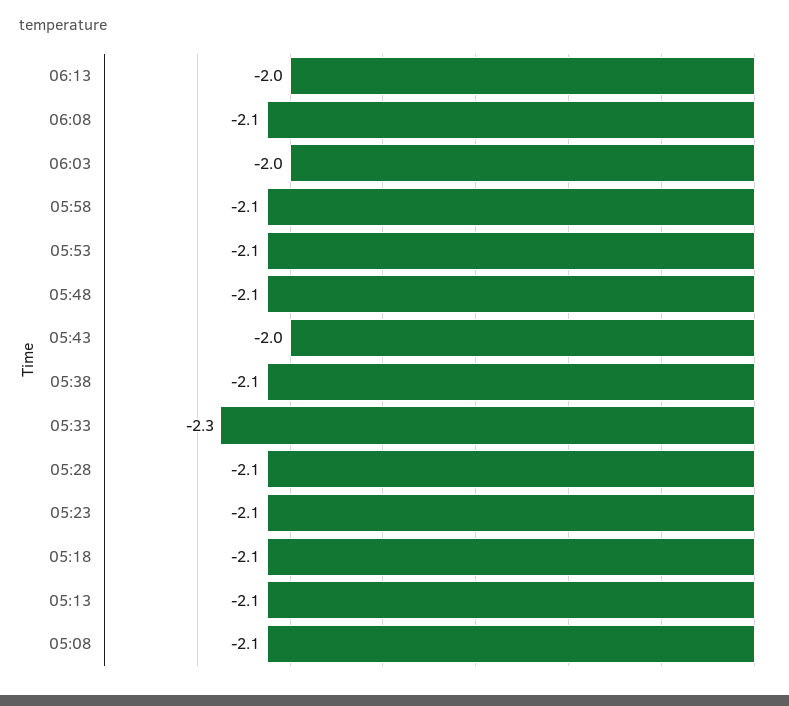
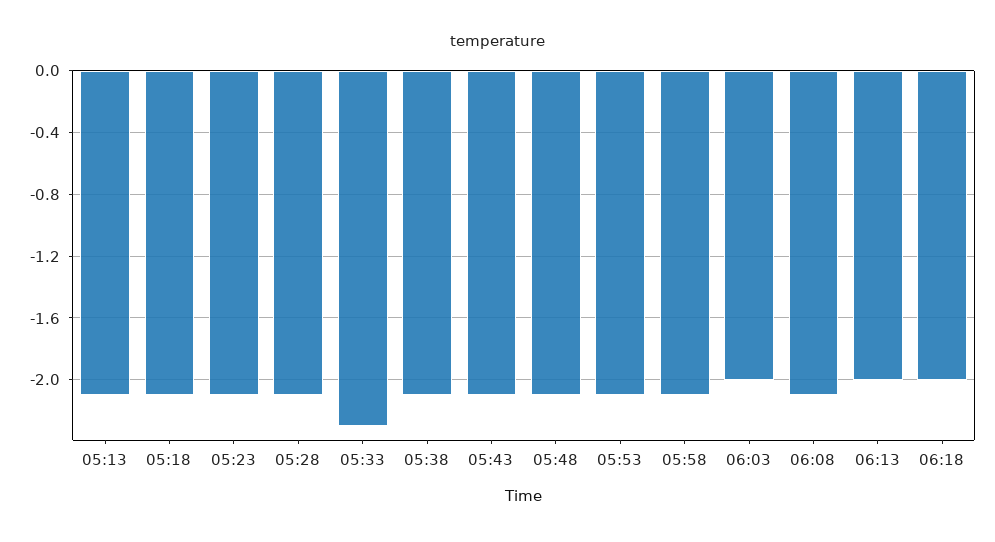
05:43: -2 -> -2.1
05:08: -2.1 -> none
06:18: none -> -2

